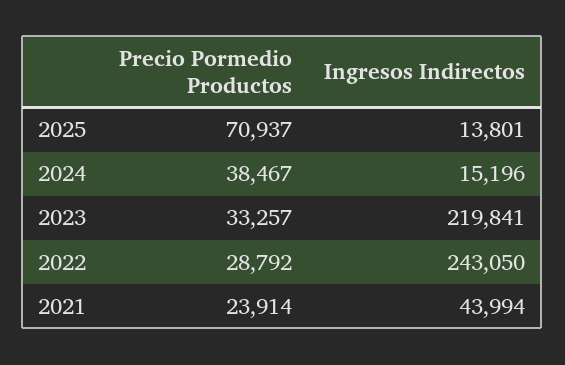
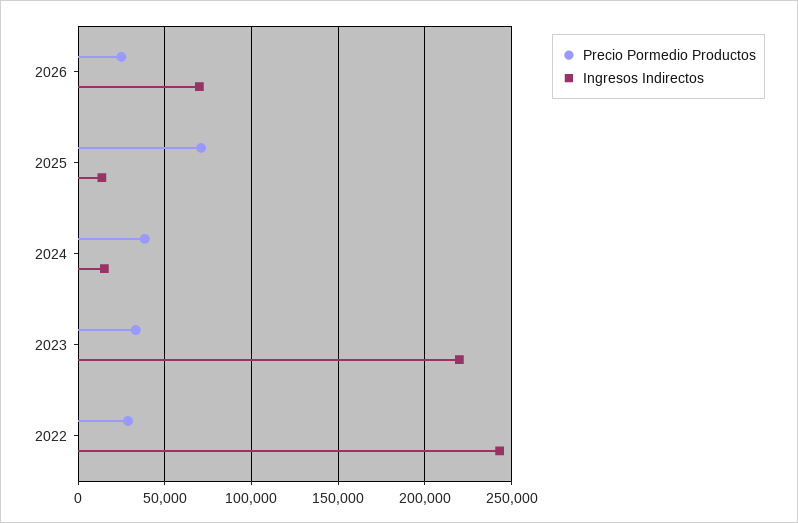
Precio Pormedio Productos, 2021: 23914 -> none
Ingresos Indirectos, 2021: 43994 -> none
Precio Pormedio Productos, 2026: none -> 25000
Ingresos Indirectos, 2026: none -> 70000

